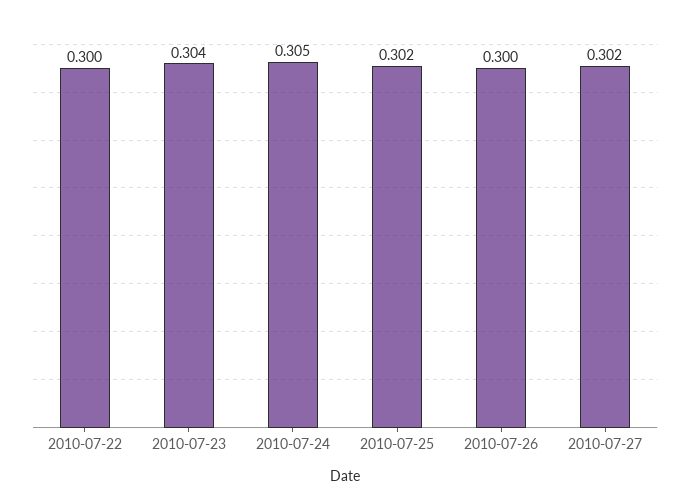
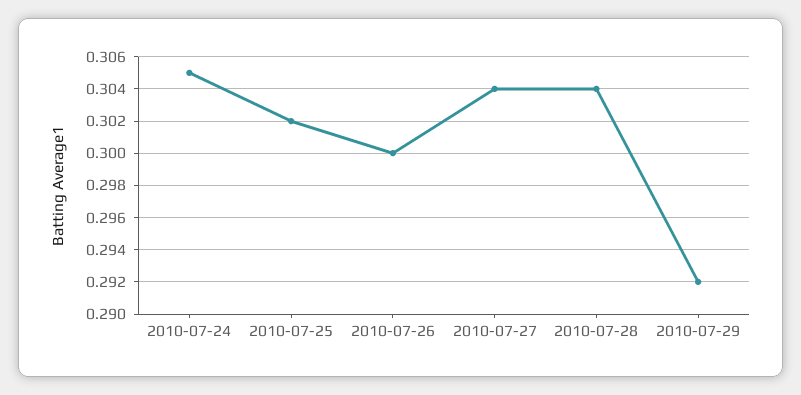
2010-07-22: 0.3 -> none
2010-07-23: 0.304 -> none
2010-07-27: 0.302 -> 0.304
2010-07-28: none -> 0.304
2010-07-29: none -> 0.292

